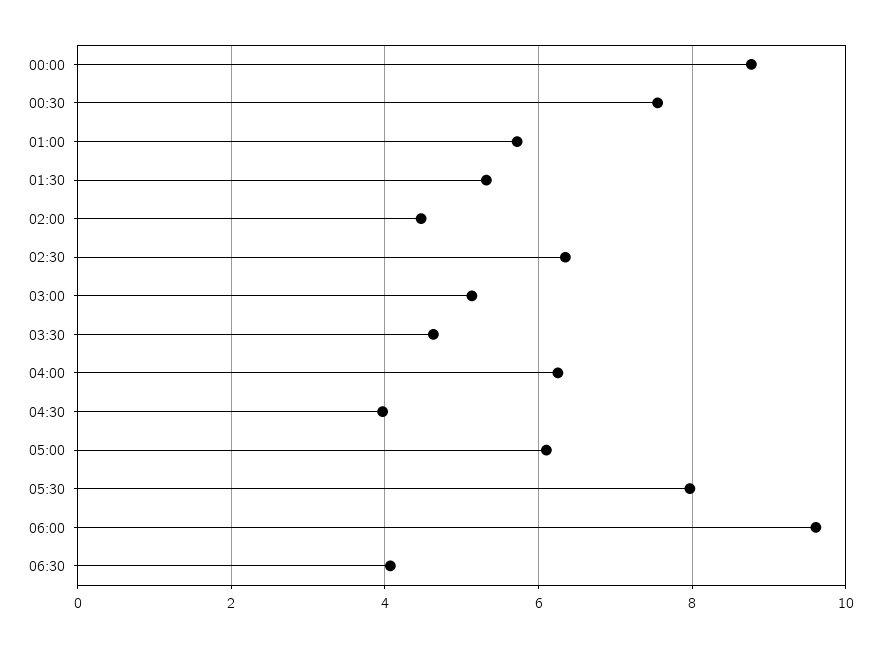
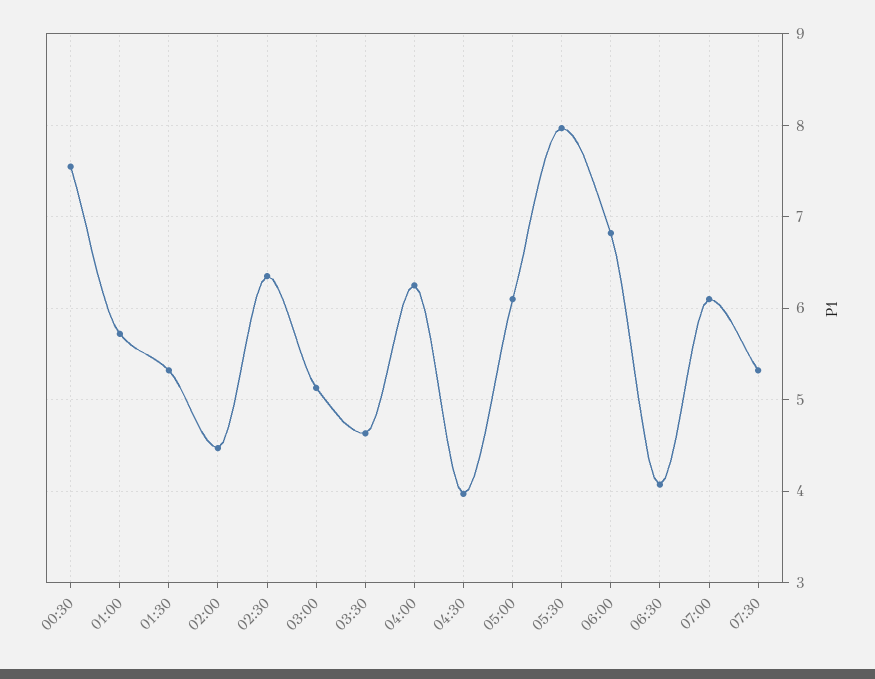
00:00: 8.8 -> none
06:00: 9.6 -> 6.8
07:00: none -> 6.1
07:30: none -> 5.3

